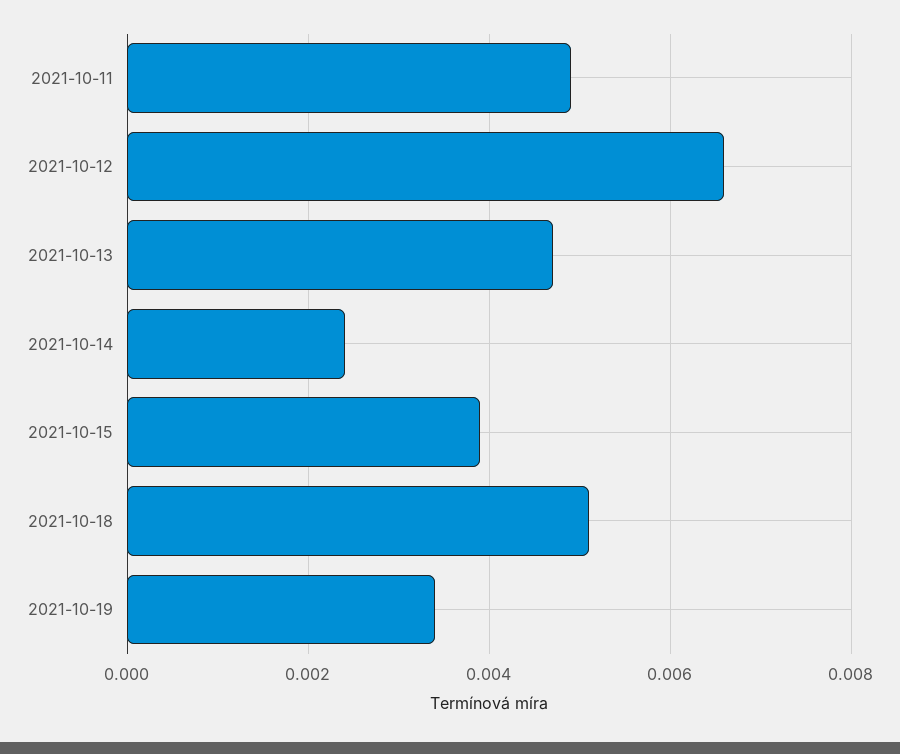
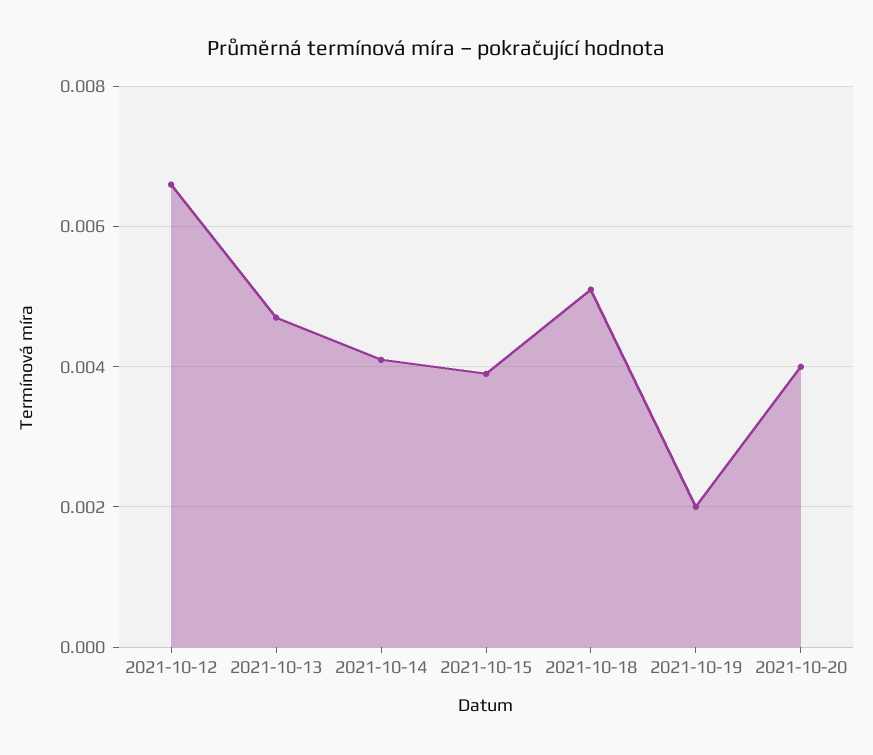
2021-10-11: 0.005 -> none
2021-10-14: 0.0025 -> 0.004
2021-10-19: 0.0035 -> 0.002
2021-10-20: none -> 0.004

